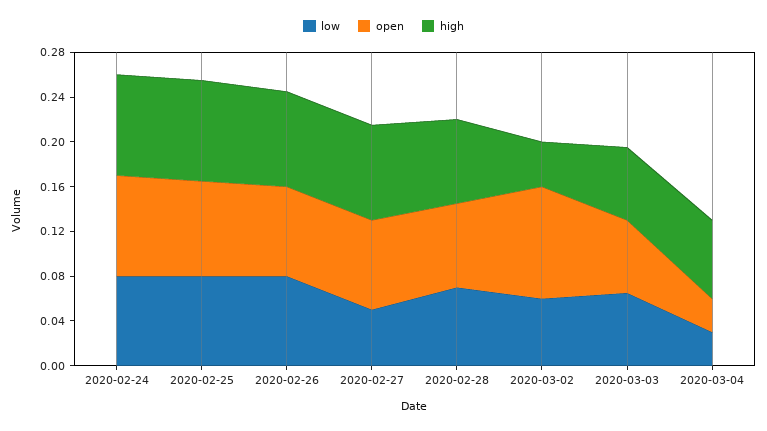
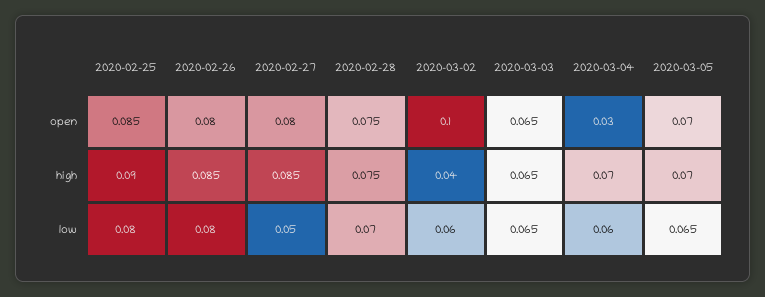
low, 2020-02-24: 0.08 -> none
open, 2020-02-24: 0.09 -> none
high, 2020-02-24: 0.09 -> none
low, 2020-03-04: 0.03 -> 0.06
open, 2020-03-05: none -> 0.07
high, 2020-03-05: none -> 0.07
low, 2020-03-05: none -> 0.065

